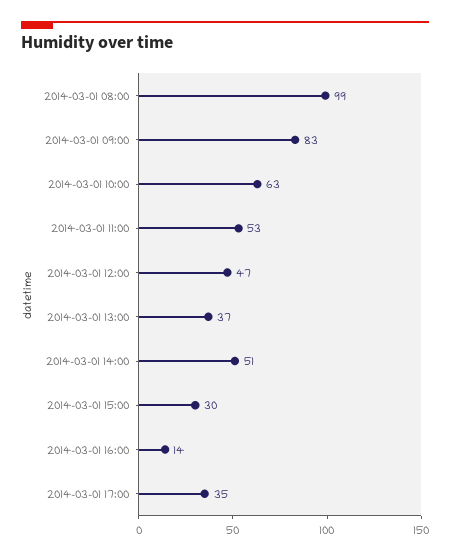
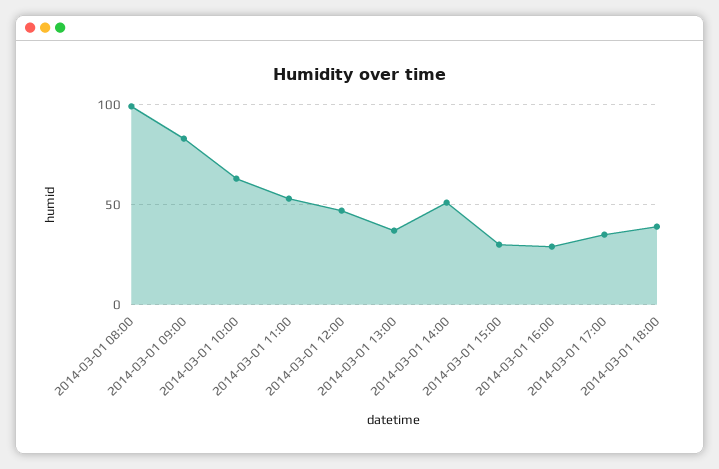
2014-03-01 16:00: 14 -> 30
2014-03-01 18:00: none -> 40

